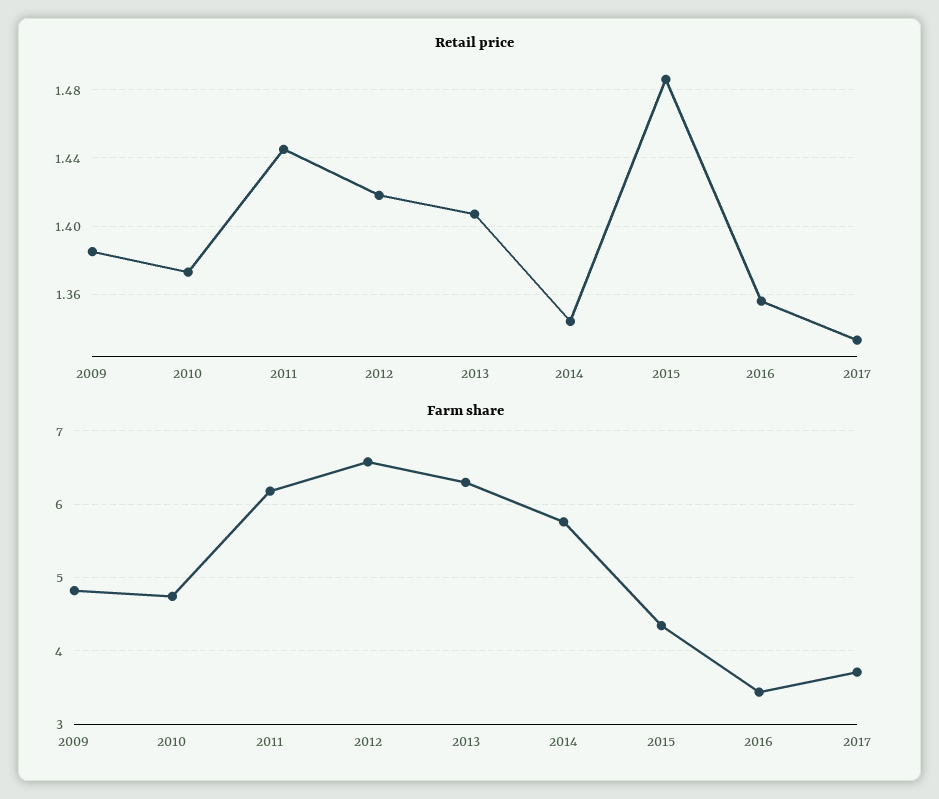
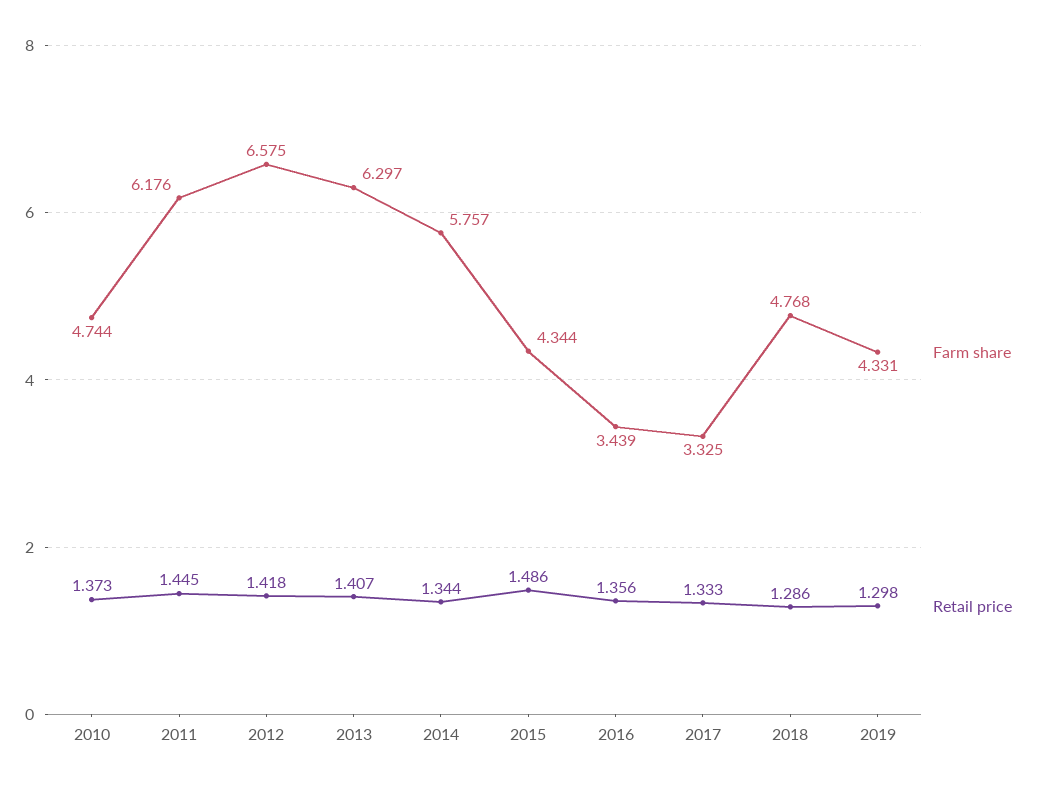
Retail price, 2009: 1.385 -> none
Farm share, 2009: 4.8 -> none
Farm share, 2017: 3.7 -> 3.325
Farm share, 2018: none -> 4.768
Retail price, 2018: none -> 1.286
Farm share, 2019: none -> 4.331
Retail price, 2019: none -> 1.298

